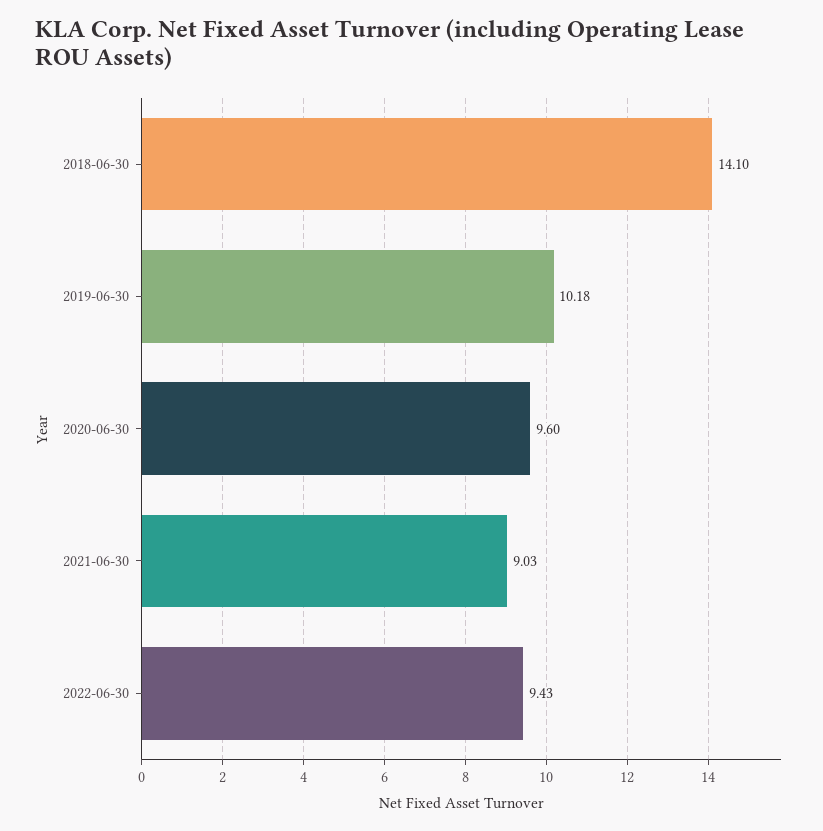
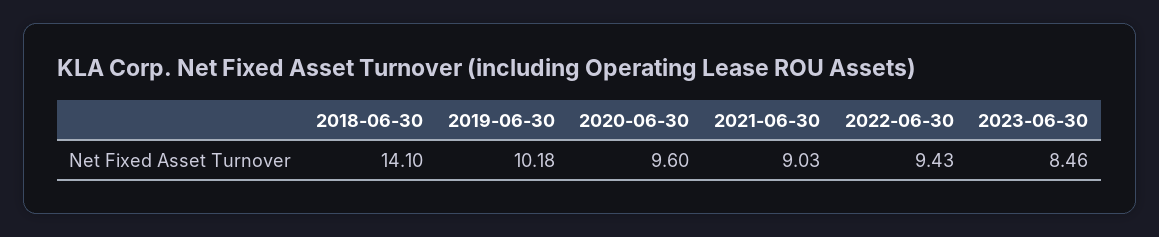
2023-06-30: none -> 8.46

